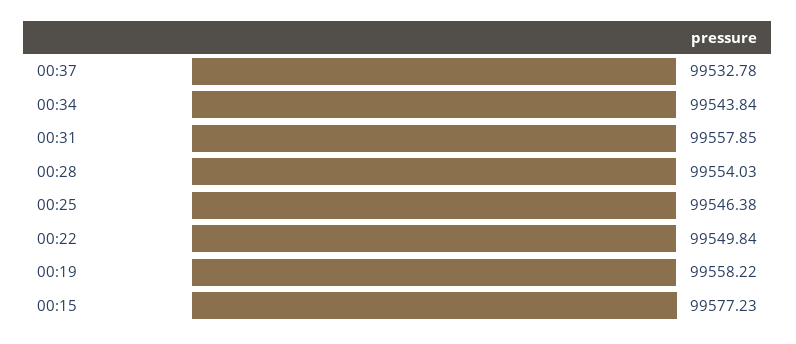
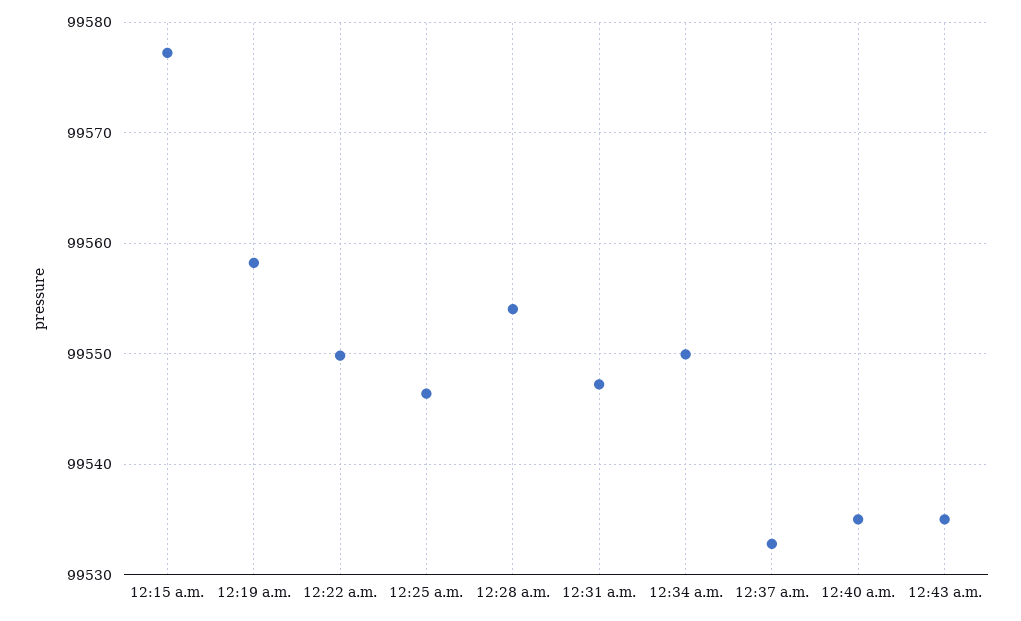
00:34: 99543.84 -> 99550
00:31: 99557.85 -> 99547
12:40 a.m.: none -> 99535
12:43 a.m.: none -> 99535

